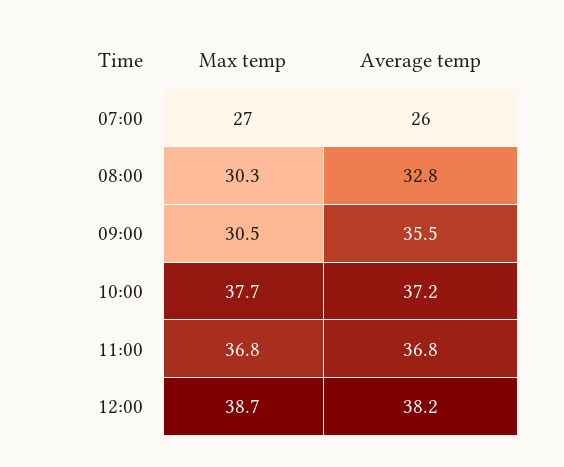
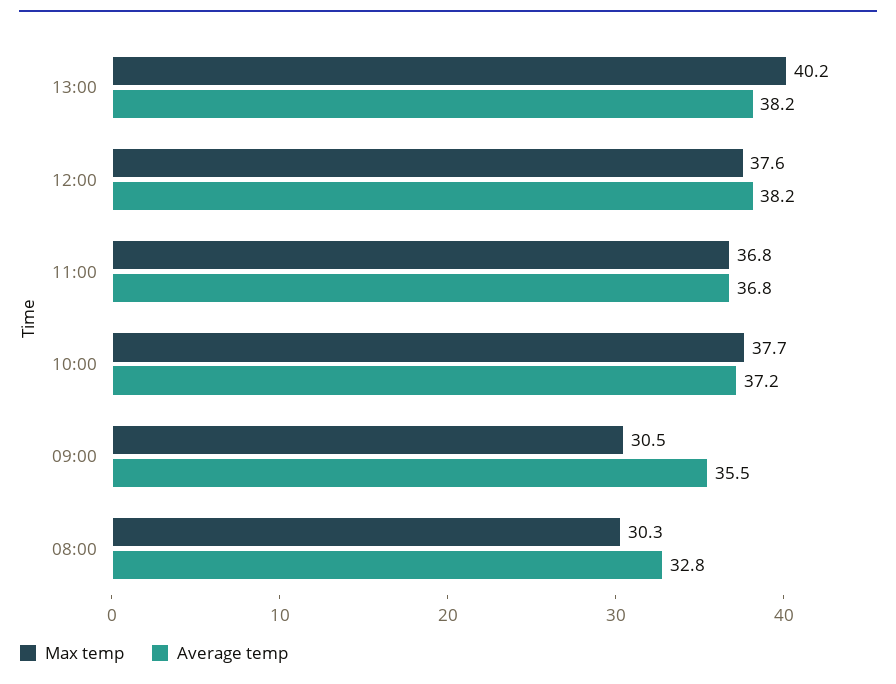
Max temp, 07:00: 27 -> none
Average temp, 07:00: 26 -> none
Max temp, 12:00: 38.7 -> 37.6
Max temp, 13:00: none -> 40.2
Average temp, 13:00: none -> 38.2

